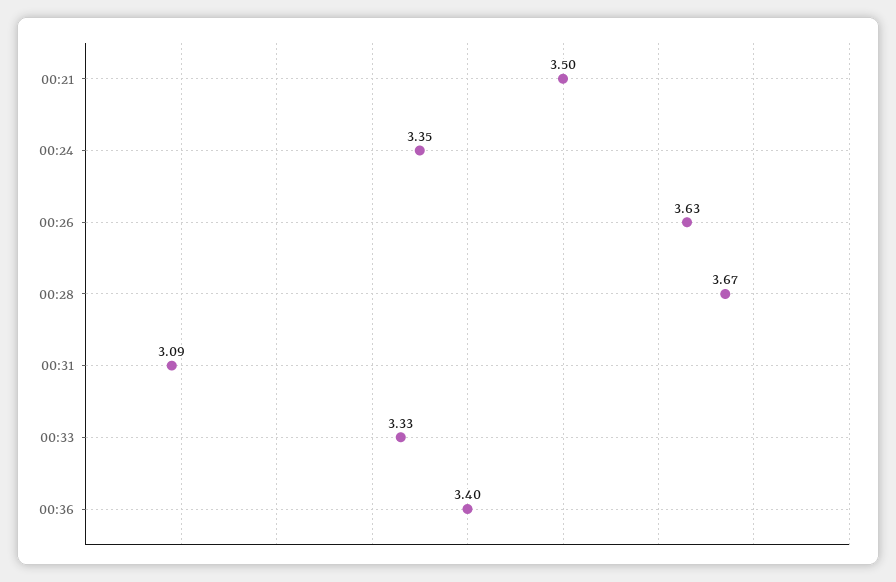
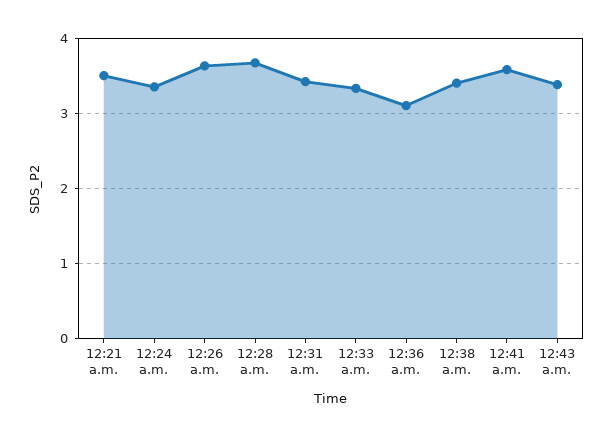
00:31: 3.09 -> 3.4
00:36: 3.4 -> 3.1
12:38 a.m.: none -> 3.4
12:41 a.m.: none -> 3.6
12:43 a.m.: none -> 3.4

